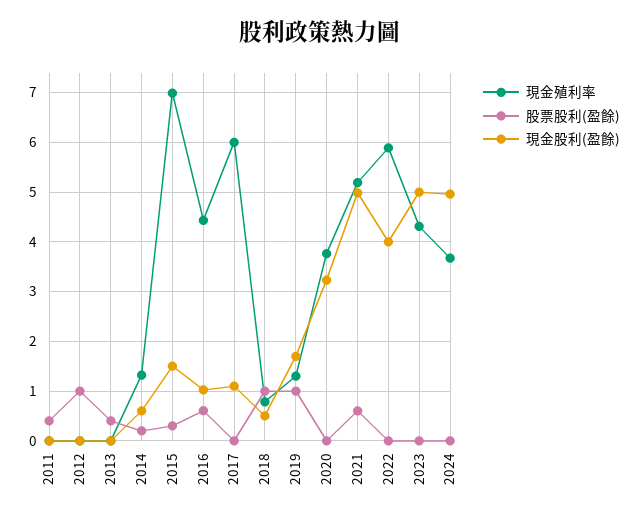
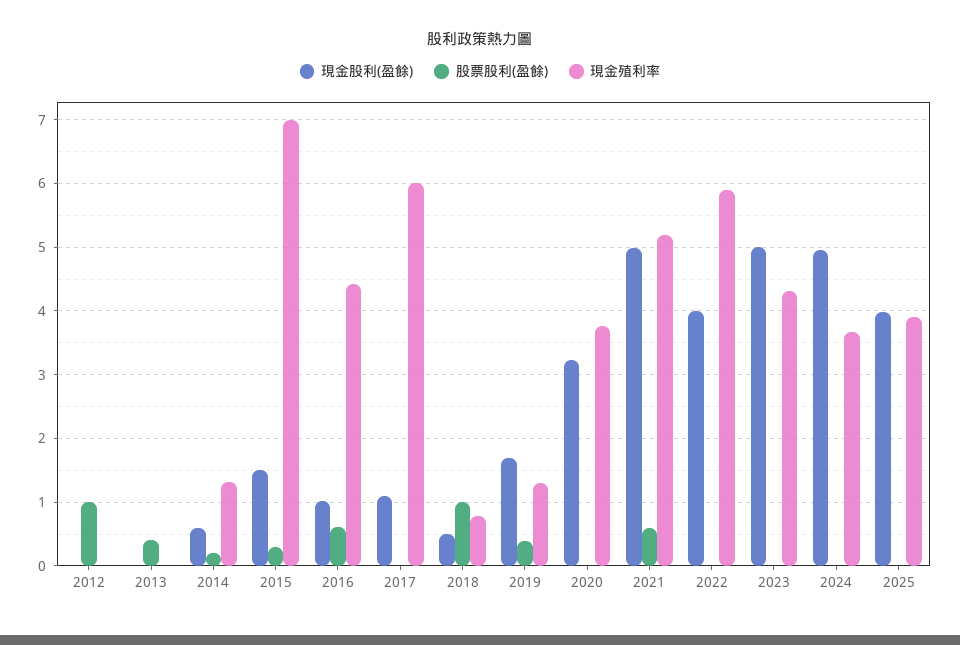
現金殖利率, 2011: 0 -> none
股票股利(盈餘), 2011: 0.4 -> none
現金股利(盈餘), 2011: 0 -> none
股票股利(盈餘), 2019: 1 -> 0.4
現金股利(盈餘), 2025: none -> 4
股票股利(盈餘), 2025: none -> 0
現金殖利率, 2025: none -> 3.9

